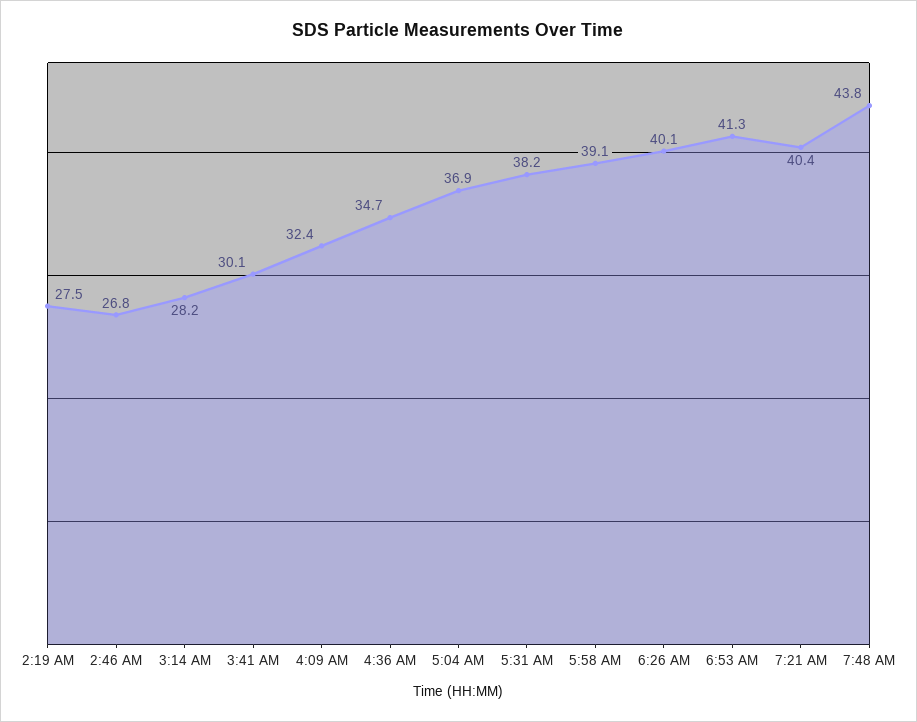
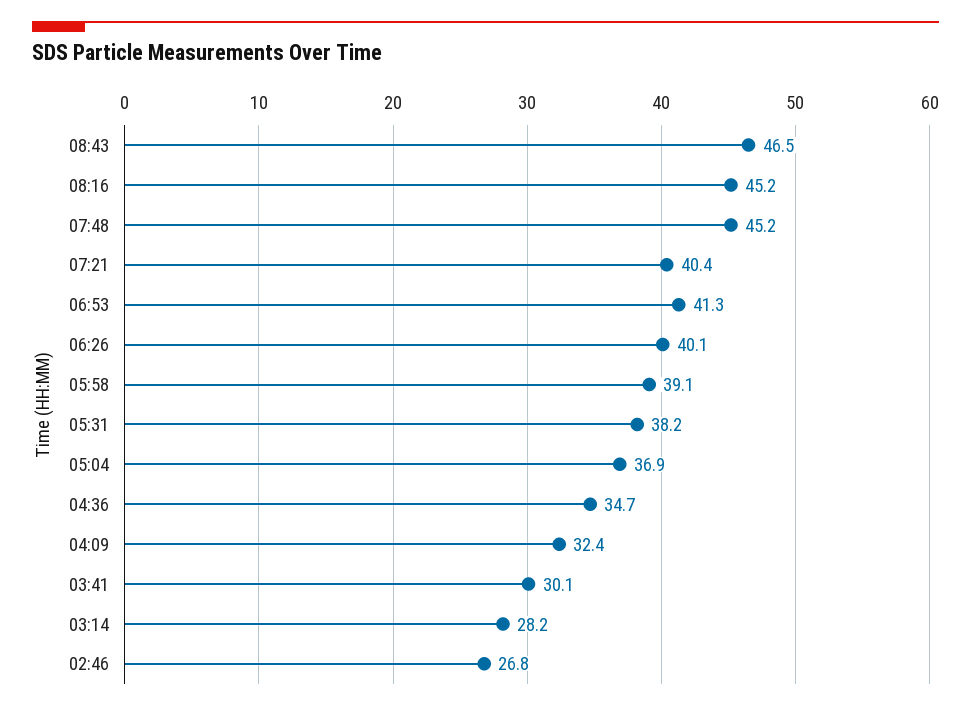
2:19 AM: 27.5 -> none
7:48 AM: 43.8 -> 45.2
08:43: none -> 46.5
08:16: none -> 45.2

